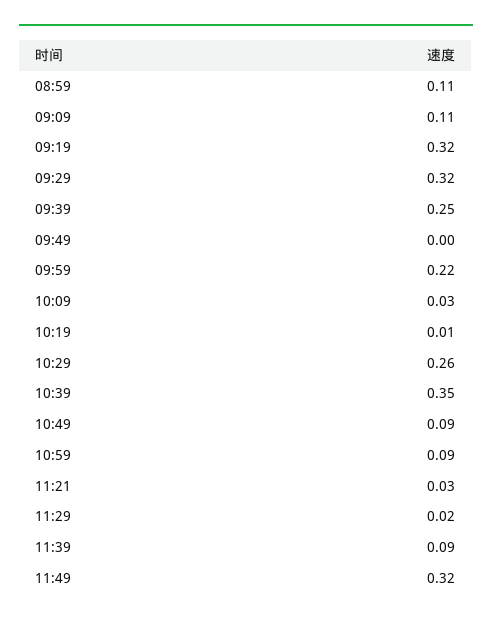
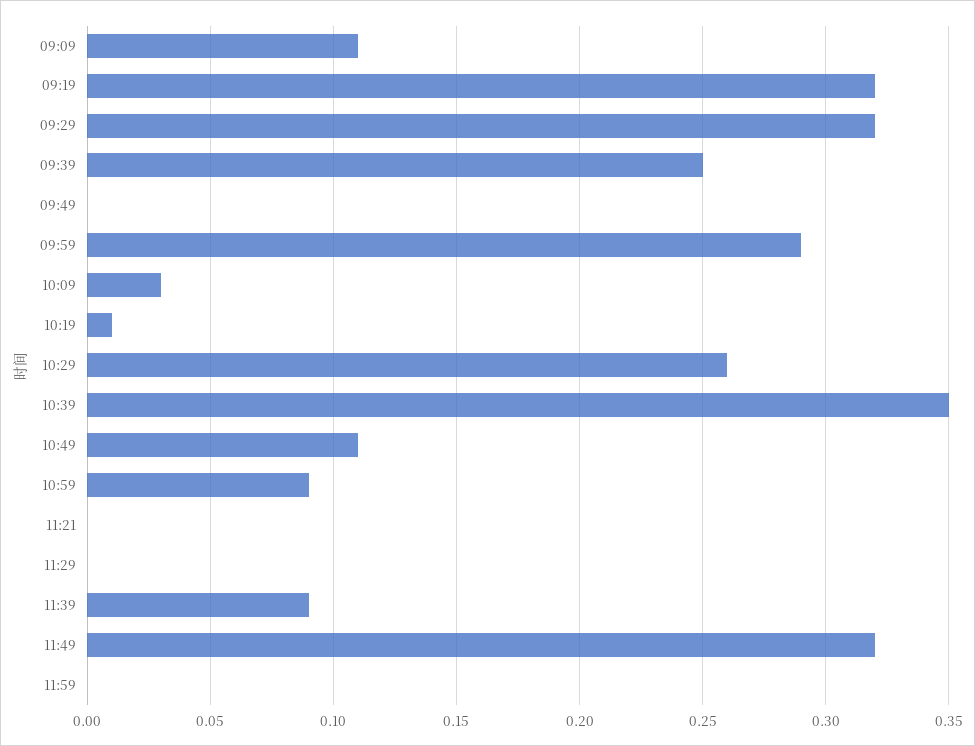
08:59: 0.11 -> none
09:59: 0.22 -> 0.29
10:49: 0.09 -> 0.11
11:21: 0.03 -> 0
11:29: 0.02 -> 0
11:59: none -> 0

